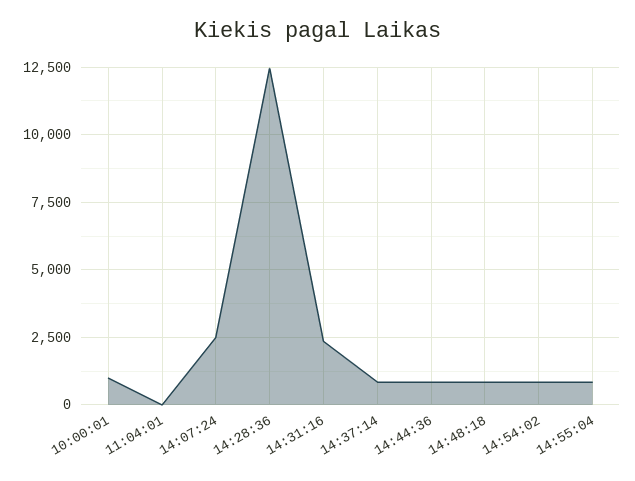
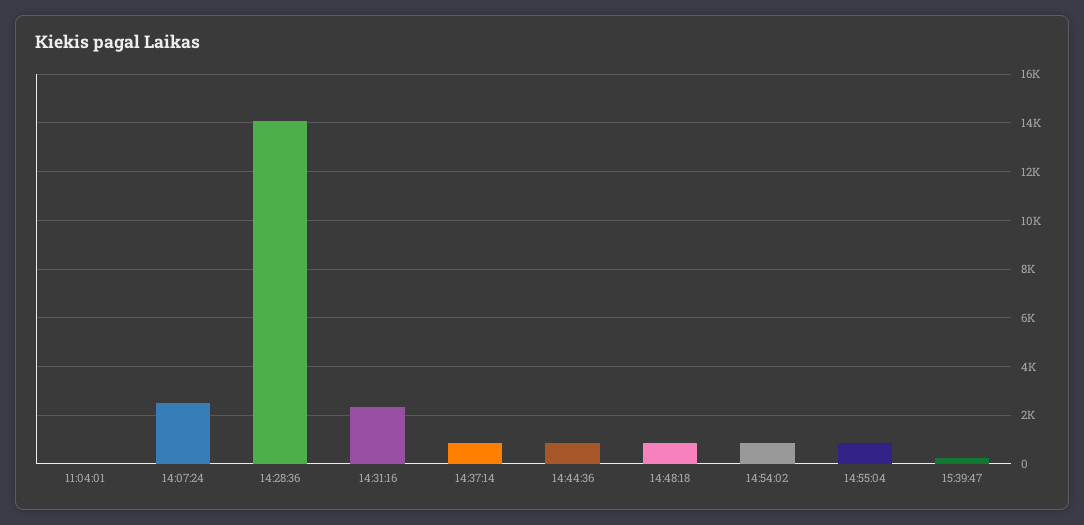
10:00:01: 1000 -> none
14:28:36: 12500 -> 14000
15:39:47: none -> 250

